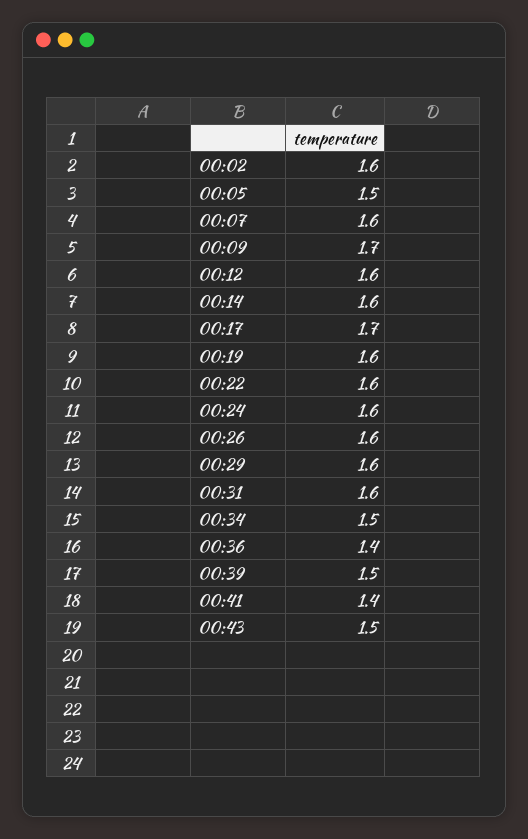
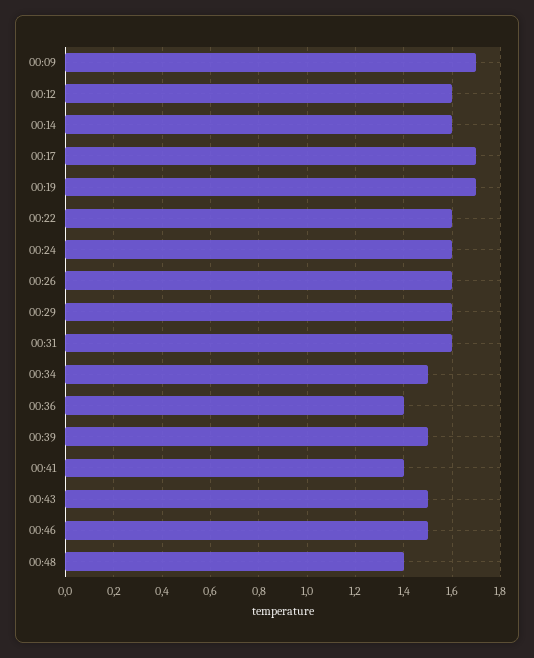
00:02: 1.6 -> none
00:05: 1.5 -> none
00:07: 1.6 -> none
00:19: 1.6 -> 1.7
00:46: none -> 1.5
00:48: none -> 1.4

